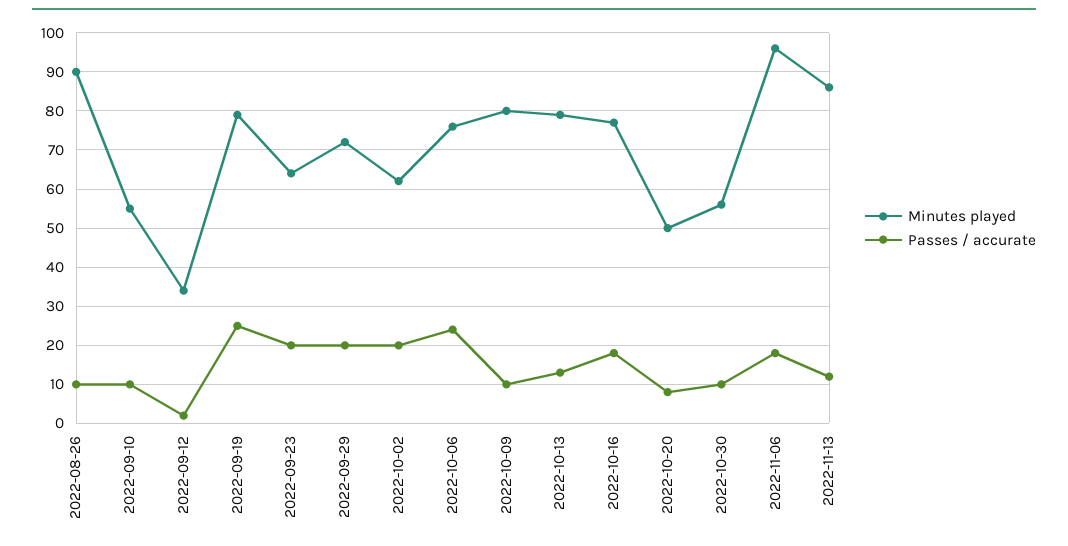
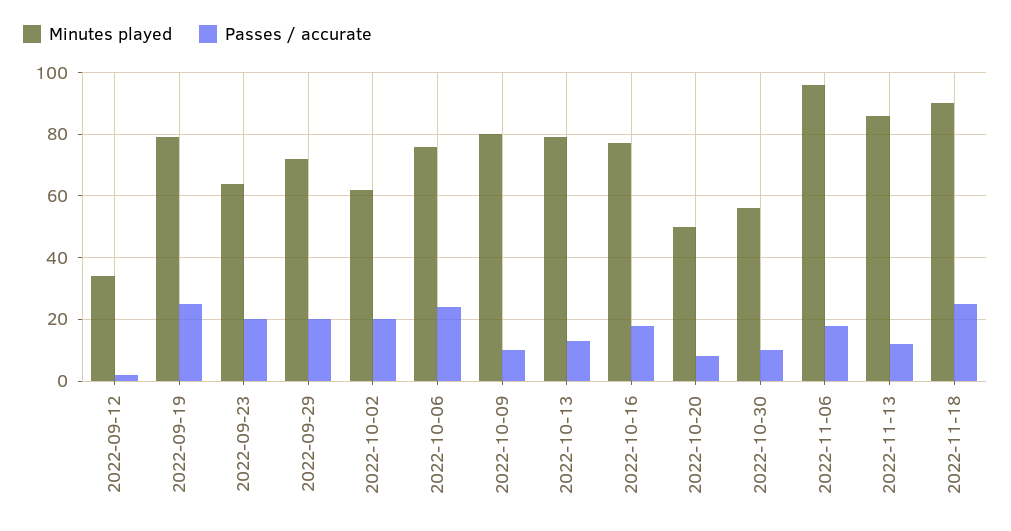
Minutes played, 2022-08-26: 90 -> none
Passes / accurate, 2022-08-26: 10 -> none
Minutes played, 2022-09-10: 55 -> none
Passes / accurate, 2022-09-10: 10 -> none
Minutes played, 2022-11-18: none -> 90
Passes / accurate, 2022-11-18: none -> 25

